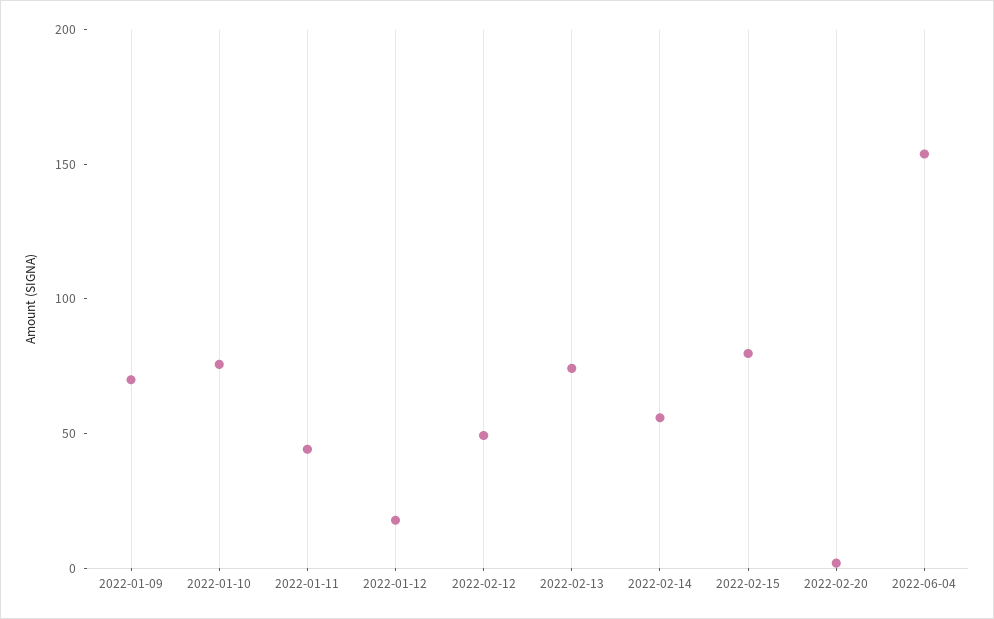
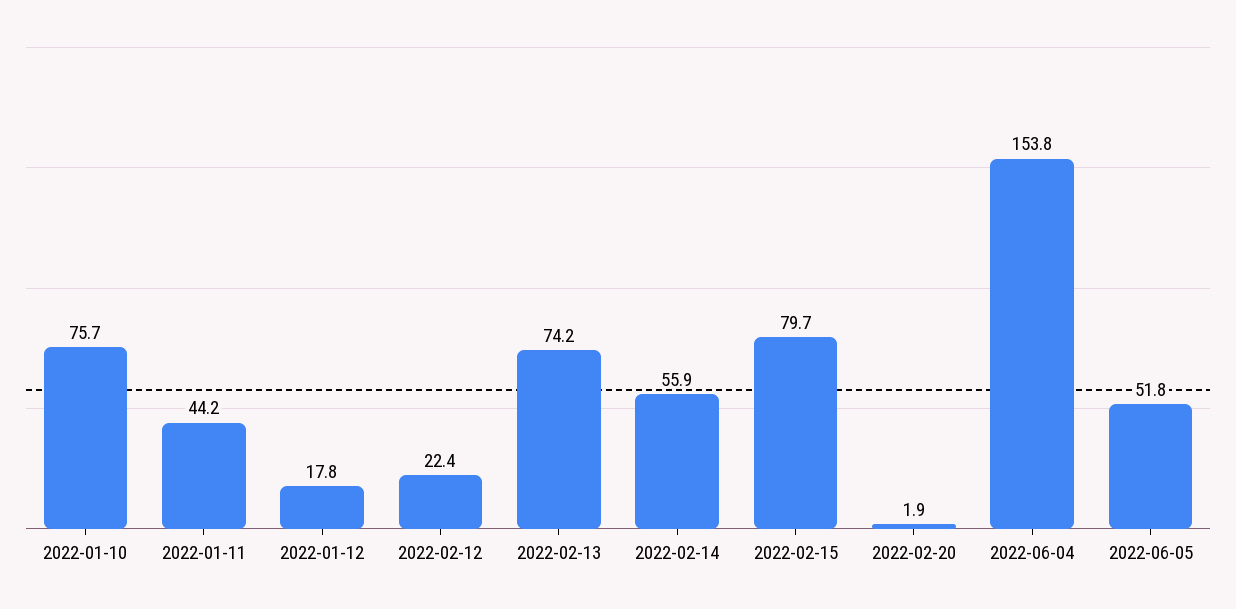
2022-01-09: 70 -> none
2022-02-12: 50 -> 22.4
2022-06-05: none -> 51.8

